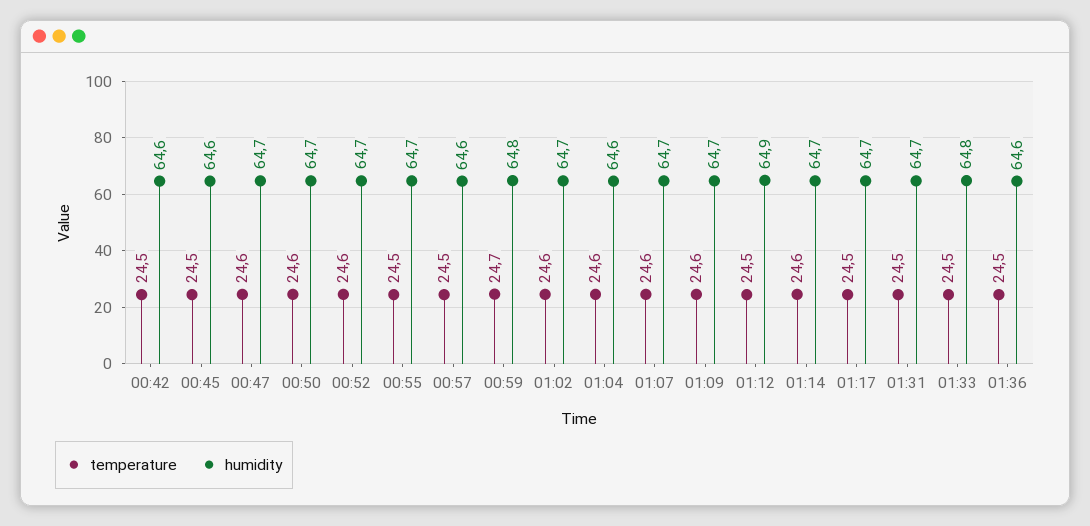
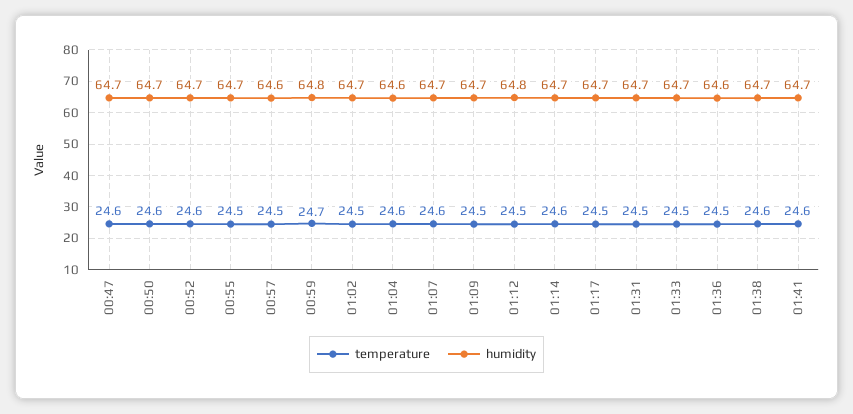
temperature, 00:42: 24.5 -> none
humidity, 00:42: 64.6 -> none
temperature, 00:45: 24.5 -> none
humidity, 00:45: 64.6 -> none
temperature, 01:02: 24.6 -> 24.5
temperature, 01:09: 24.6 -> 24.5
humidity, 01:12: 64.9 -> 64.8
humidity, 01:33: 64.8 -> 64.7
temperature, 01:38: none -> 24.6
humidity, 01:38: none -> 64.7
temperature, 01:41: none -> 24.6
humidity, 01:41: none -> 64.7

